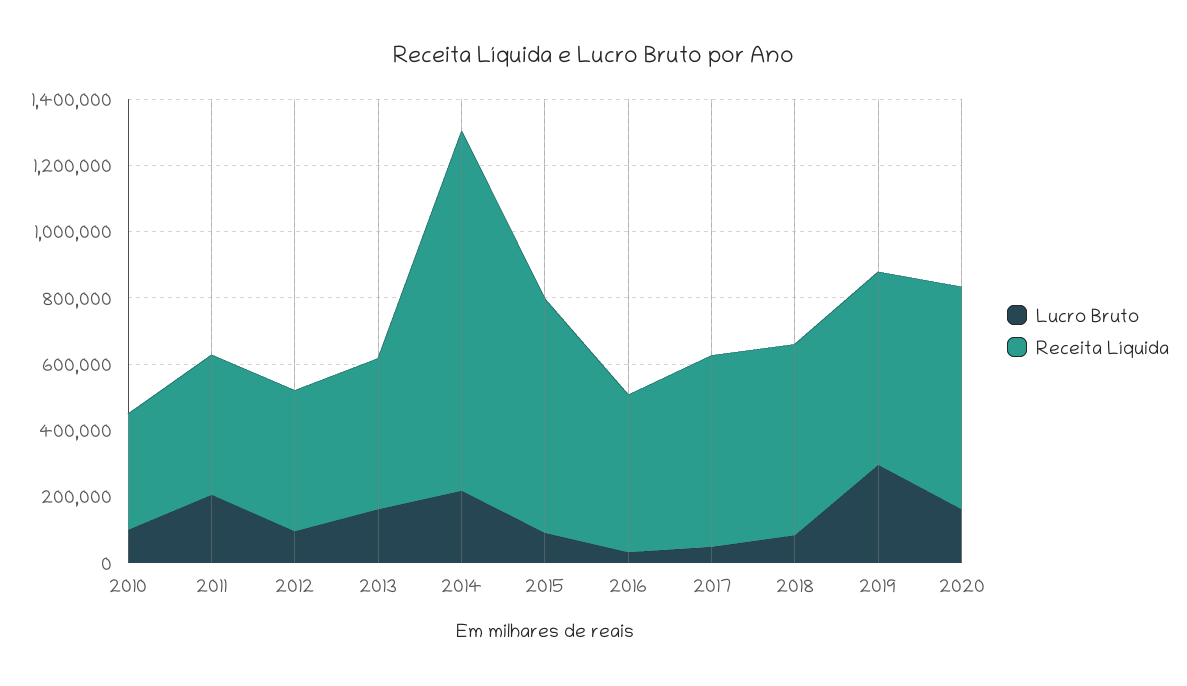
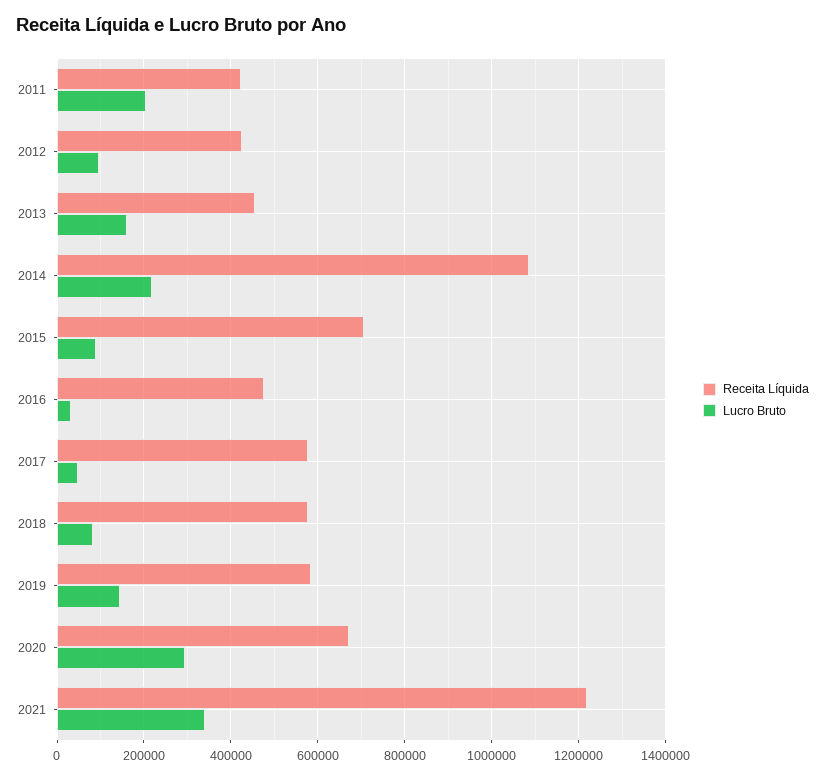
Lucro Bruto, 2010: 100000 -> none
Receita Líquida, 2010: 350000 -> none
Lucro Bruto, 2019: 300000 -> 140000
Lucro Bruto, 2020: 150000 -> 300000
Receita Líquida, 2021: none -> 1220000
Lucro Bruto, 2021: none -> 340000

